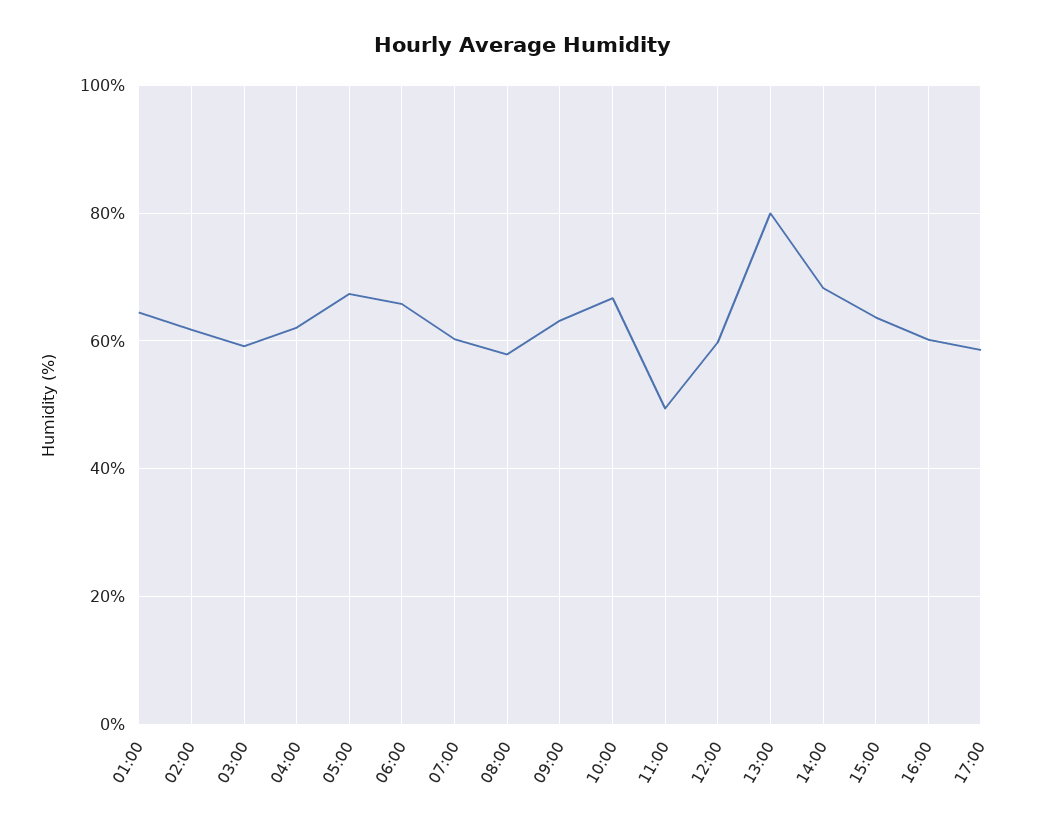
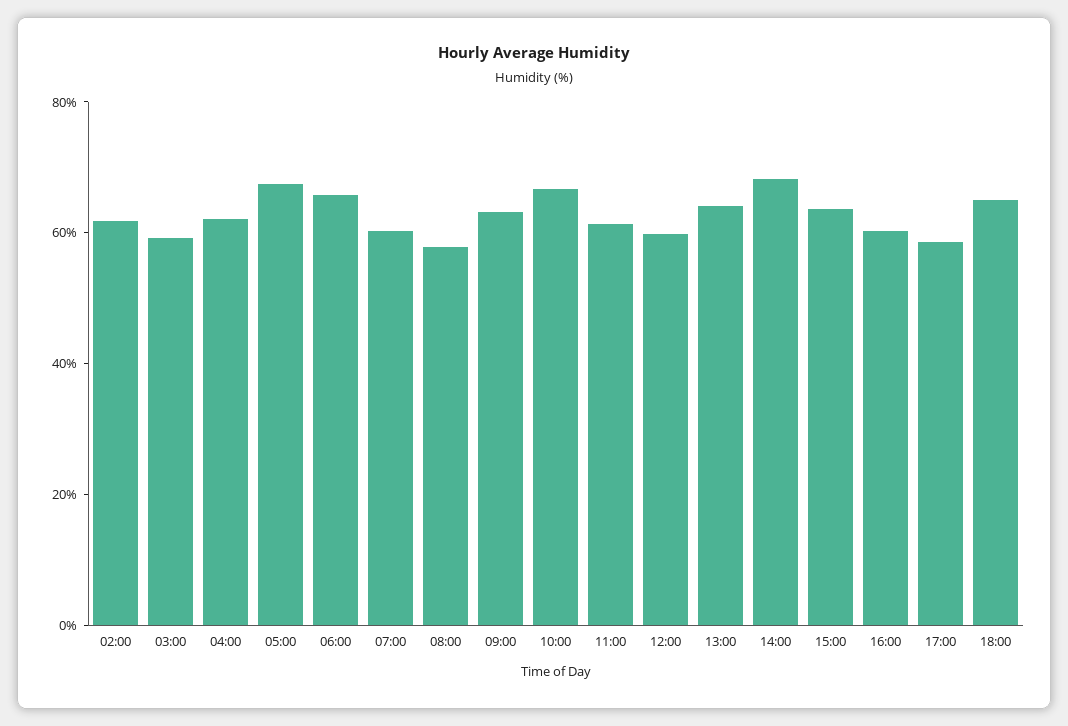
01:00: 64 -> none
11:00: 50 -> 60
13:00: 80 -> 65
18:00: none -> 65

